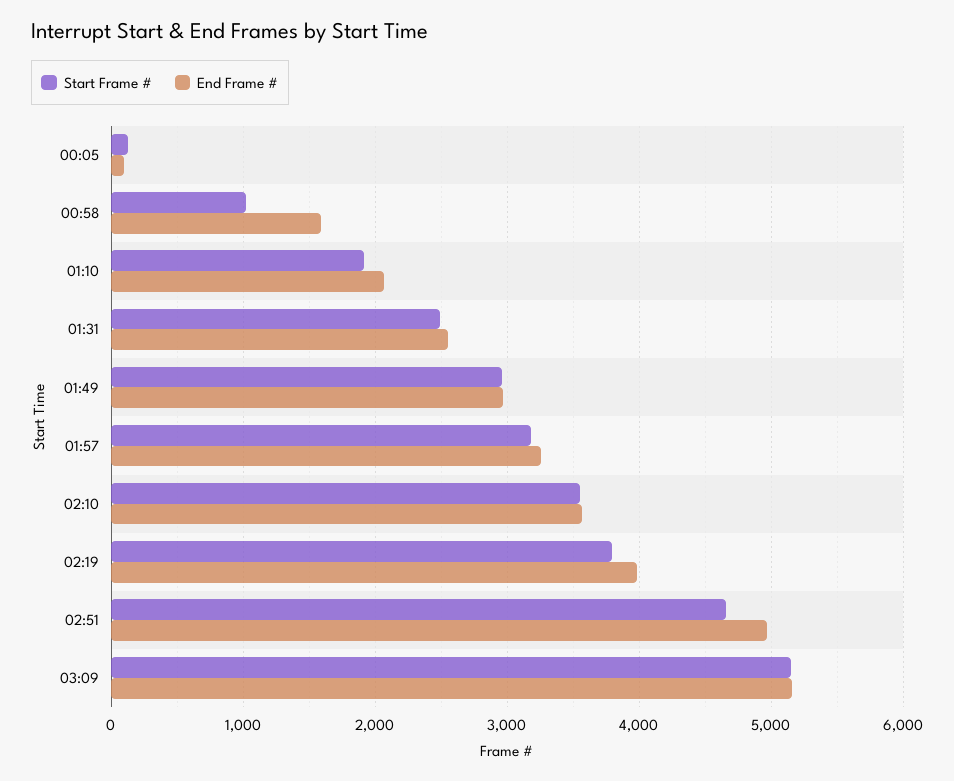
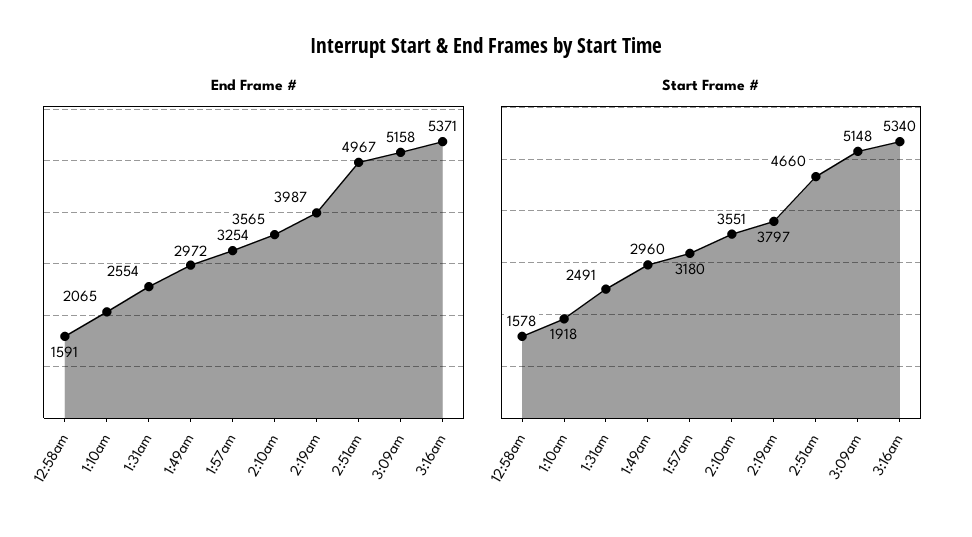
Start Frame #, 00:05: 100 -> none
End Frame #, 00:05: 100 -> none
Start Frame #, 00:58: 1000 -> 1578
End Frame #, 3:16am: none -> 5371
Start Frame #, 3:16am: none -> 5340

